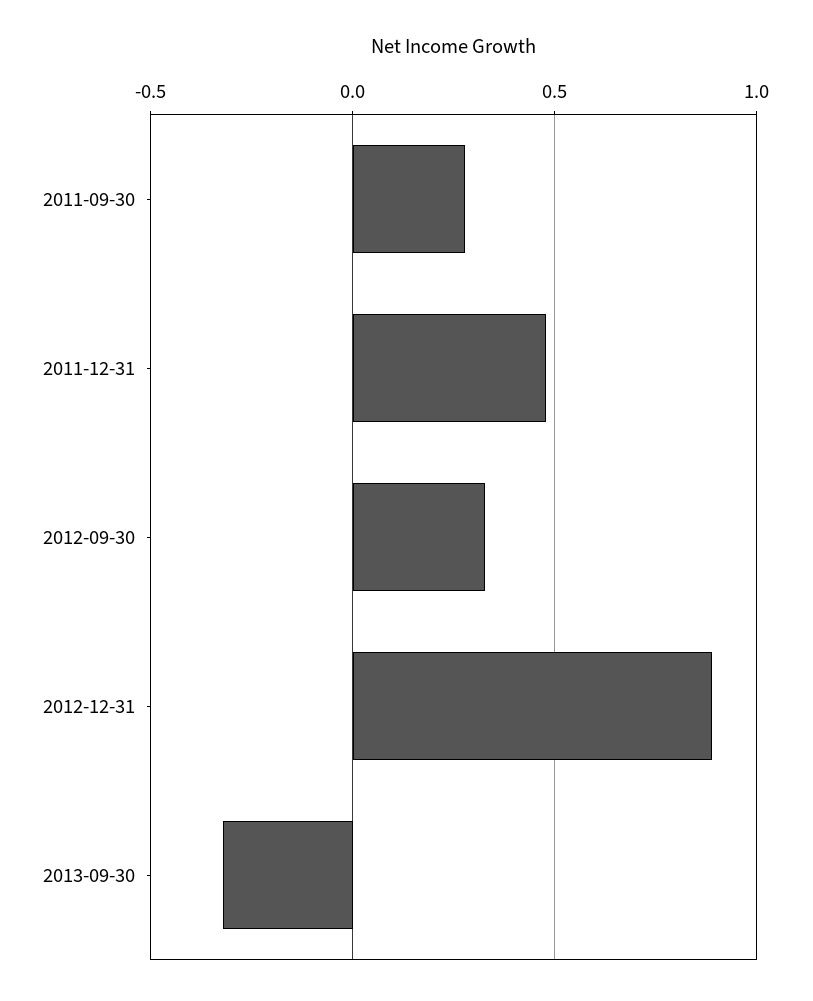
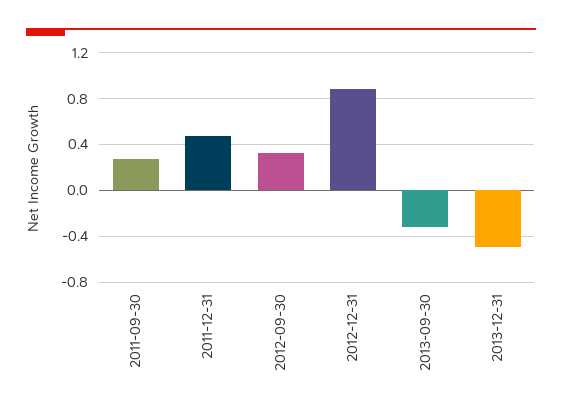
2013-12-31: none -> -0.5

